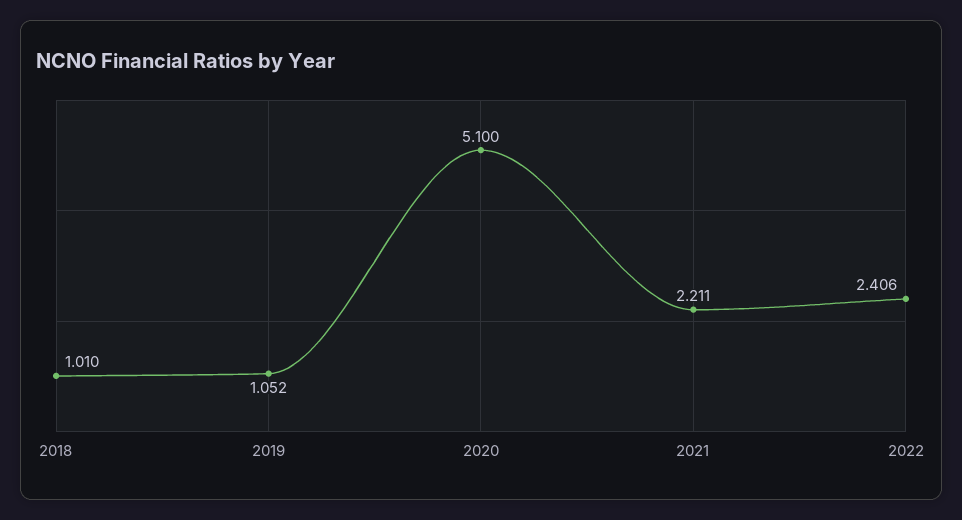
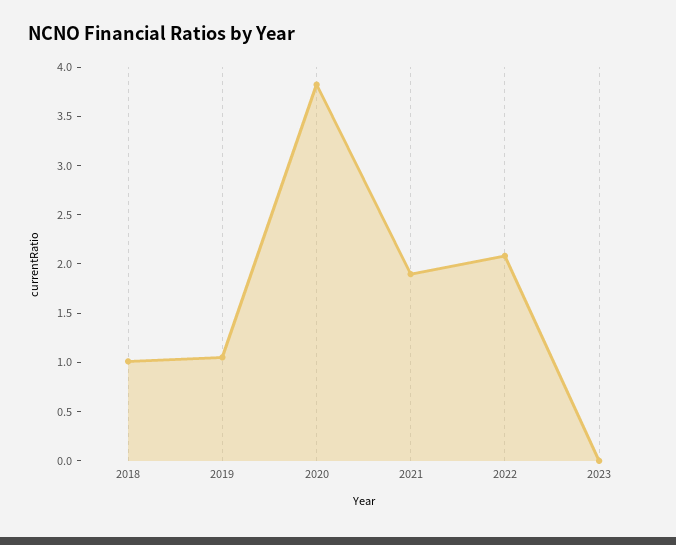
2020: 5.1 -> 3.8
2021: 2.211 -> 1.9
2022: 2.406 -> 2.1
2023: none -> 0

